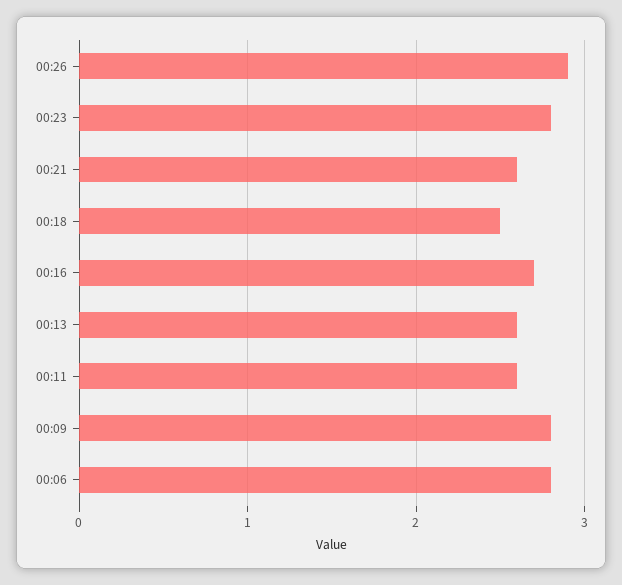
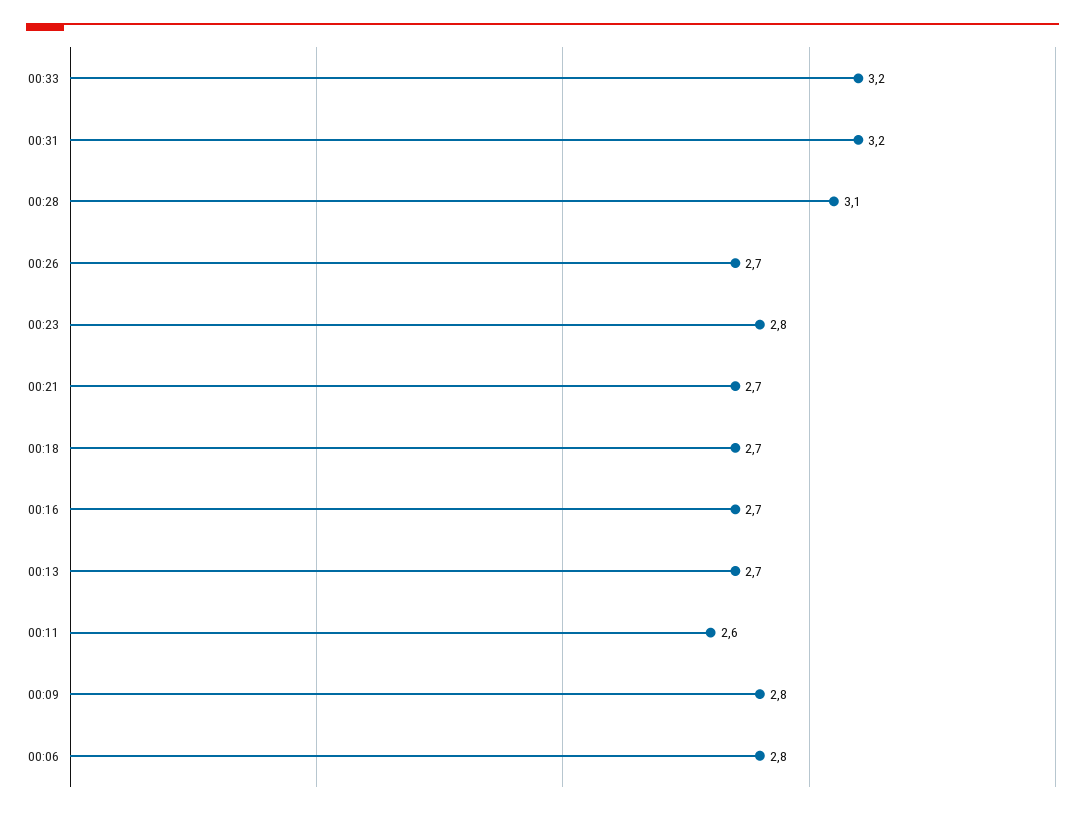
00:26: 2.9 -> 2.7
00:21: 2.6 -> 2.7
00:18: 2.5 -> 2.7
00:13: 2.6 -> 2.7
00:33: none -> 3.2
00:31: none -> 3.2
00:28: none -> 3.1

